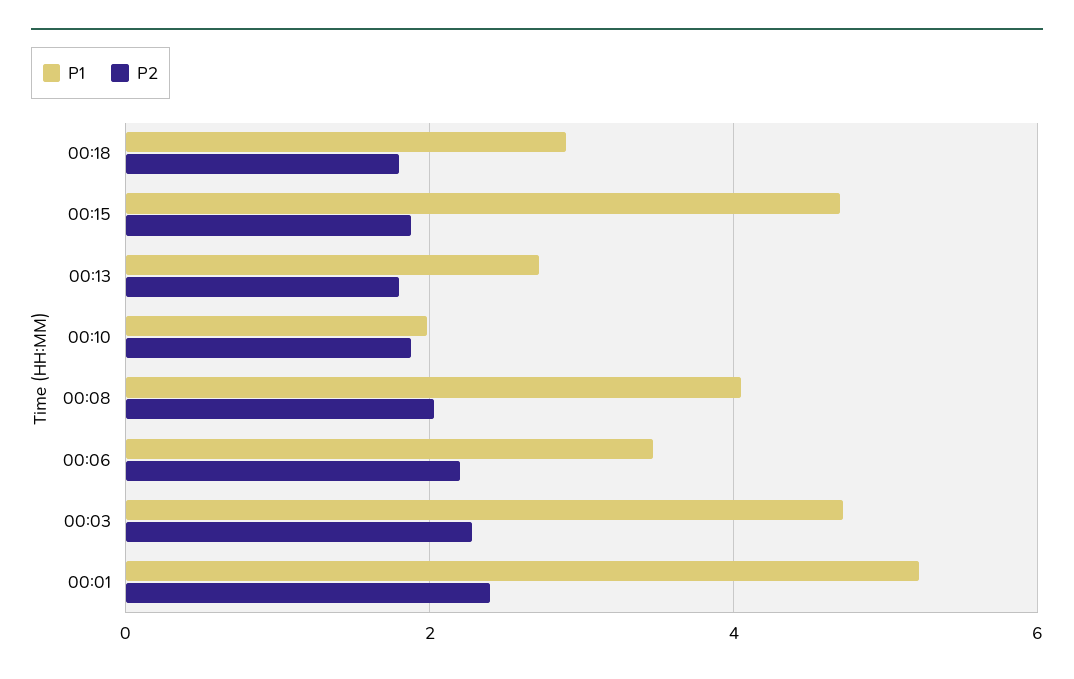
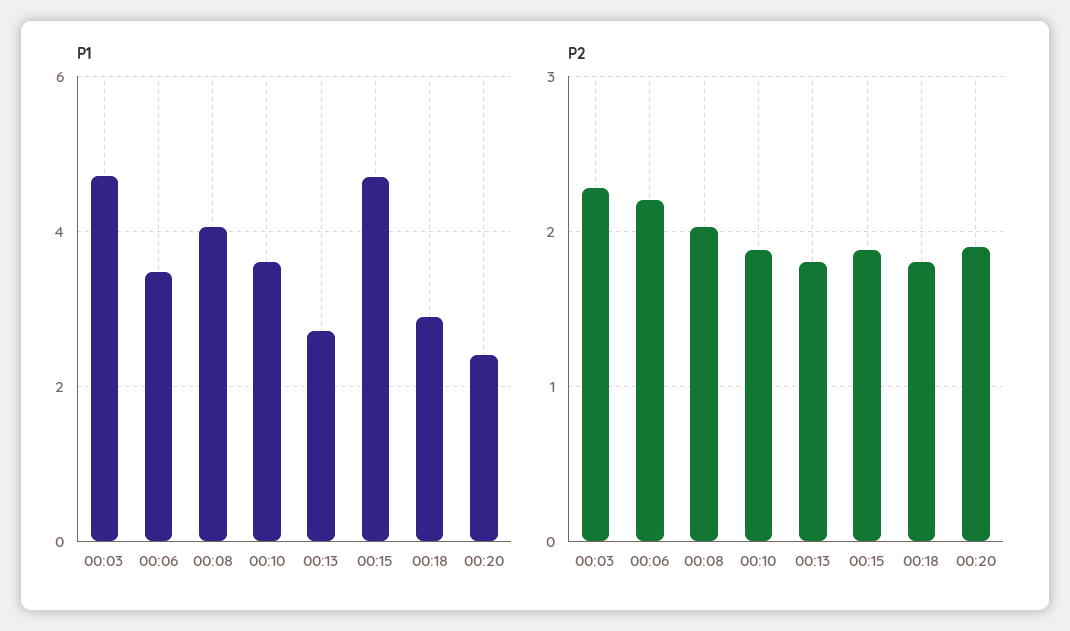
P1, 00:10: 2 -> 3.6
P1, 00:01: 5.2 -> none
P2, 00:01: 2.4 -> none
P1, 00:20: none -> 2.4
P2, 00:20: none -> 1.9

